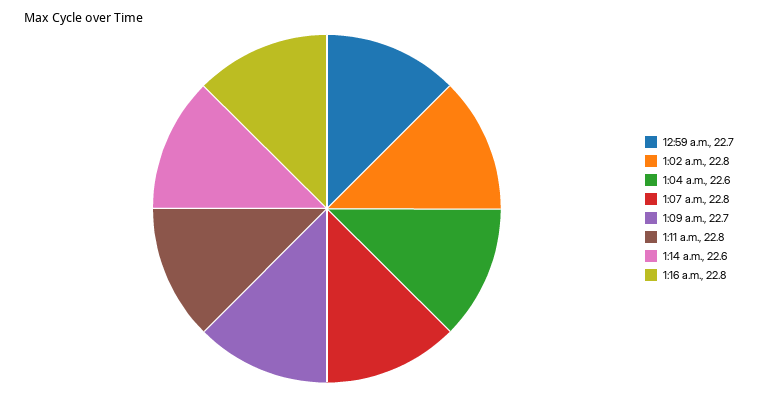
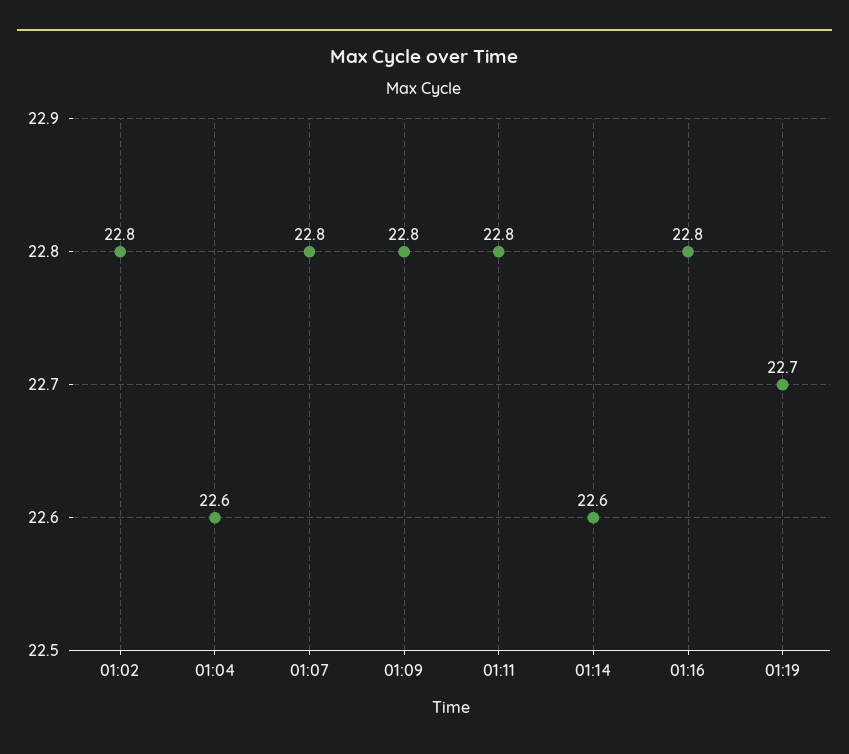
12:59 a.m.: 22.7 -> none
1:09 a.m.: 22.7 -> 22.8
01:19: none -> 22.7

